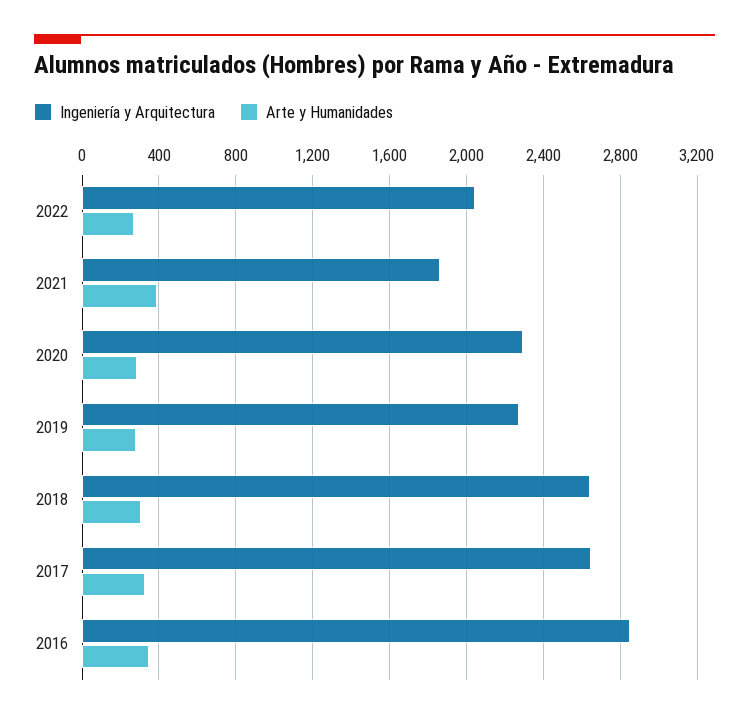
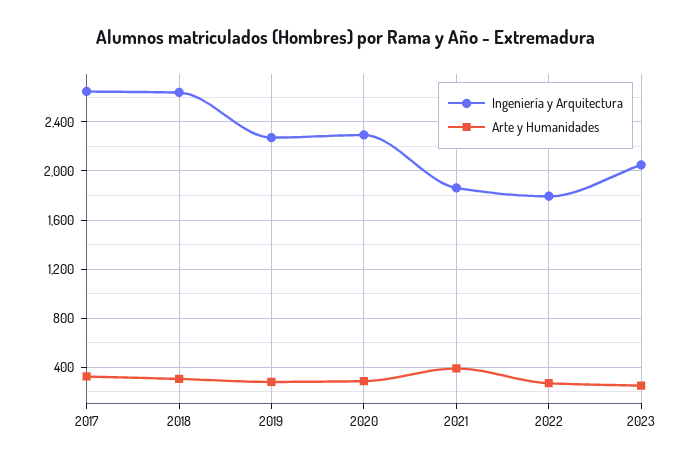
Ingeniería y Arquitectura, 2022: 2050 -> 1800
Ingeniería y Arquitectura, 2016: 2850 -> none
Arte y Humanidades, 2016: 350 -> none
Ingeniería y Arquitectura, 2023: none -> 2050
Arte y Humanidades, 2023: none -> 250

